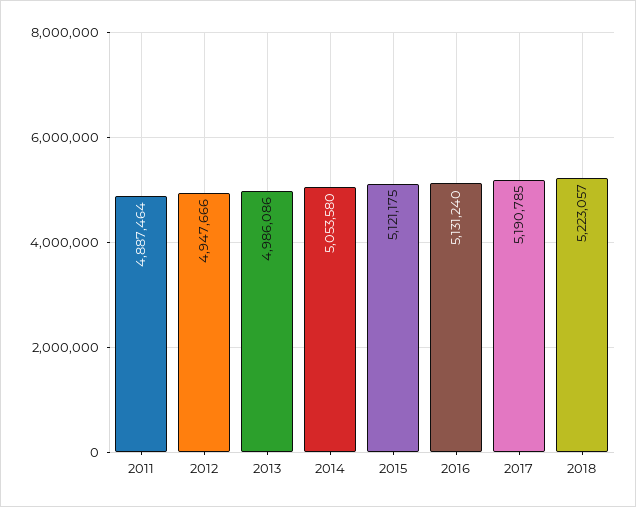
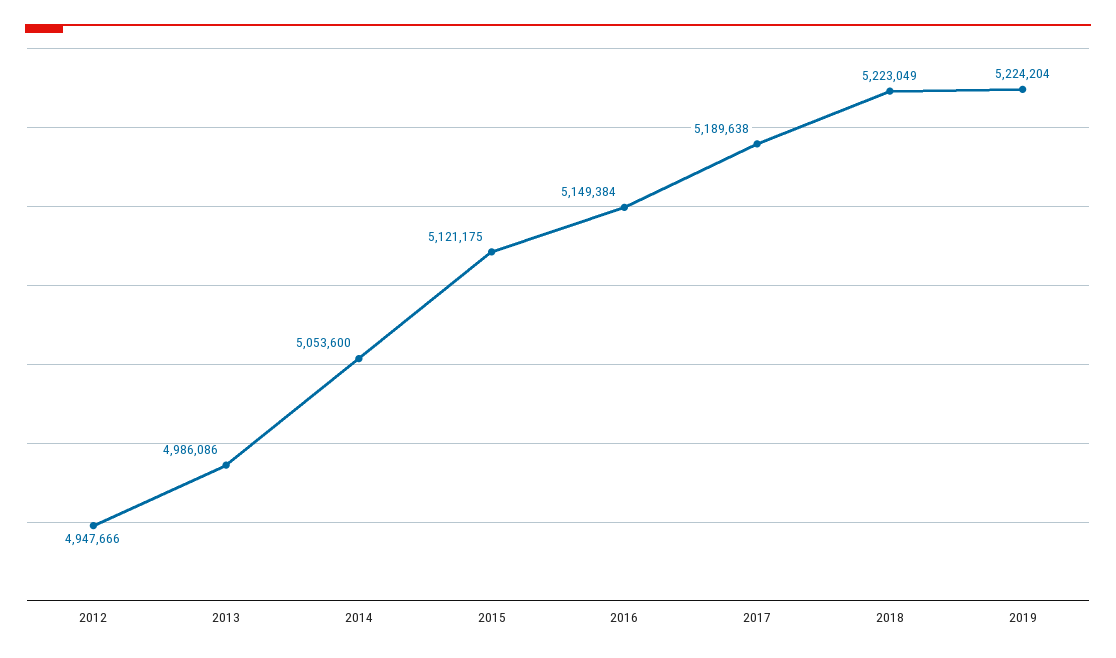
2011: 4887464 -> none
2014: 5053580 -> 5053600
2016: 5131240 -> 5149384
2017: 5190785 -> 5189638
2018: 5223057 -> 5223049
2019: none -> 5224204

